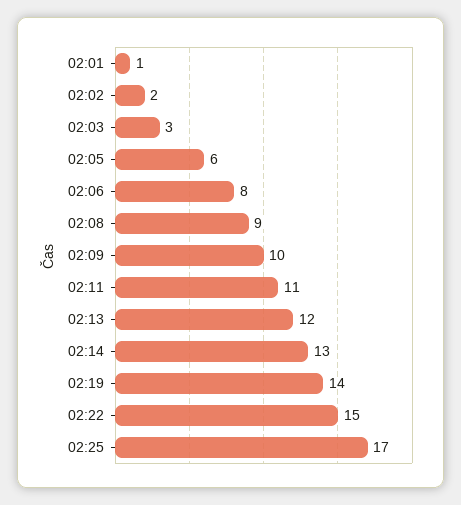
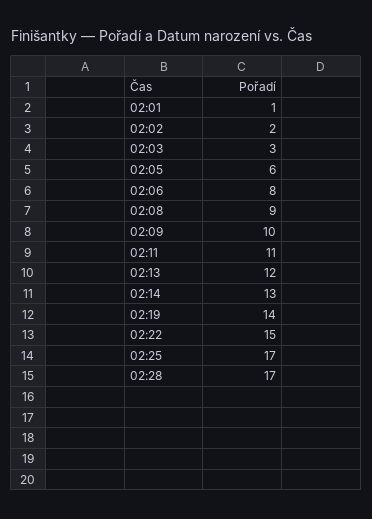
02:28: none -> 17

